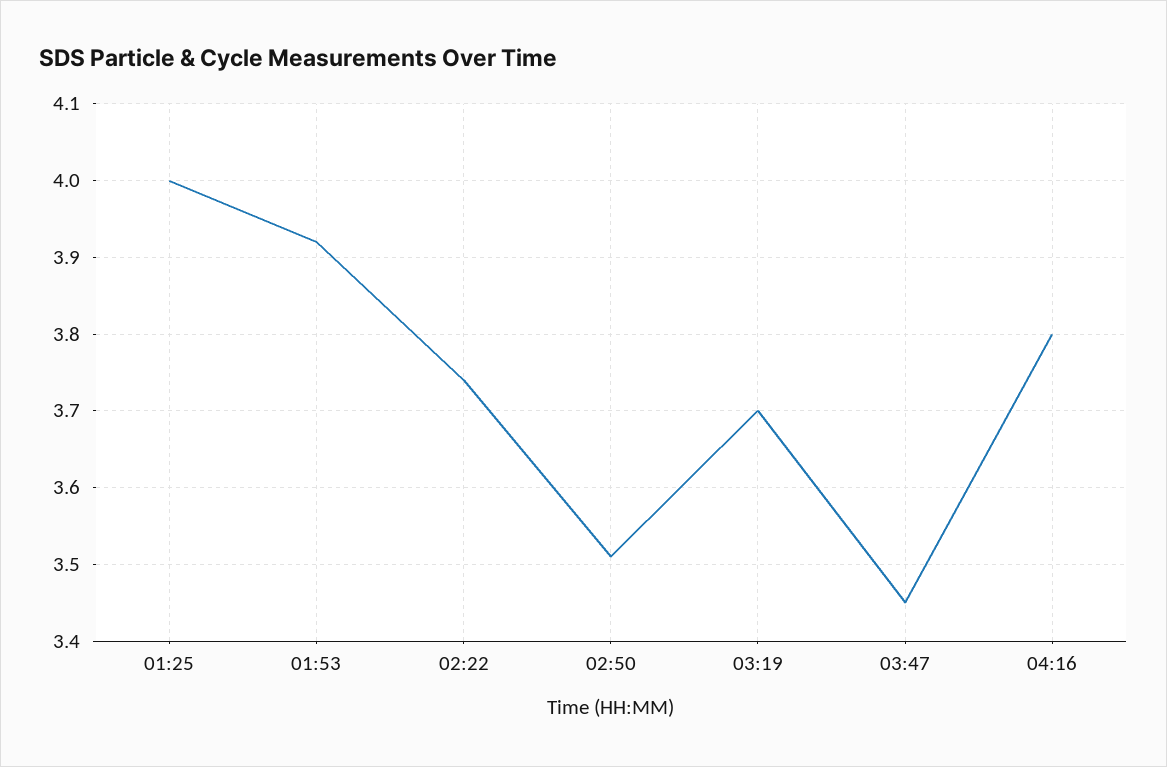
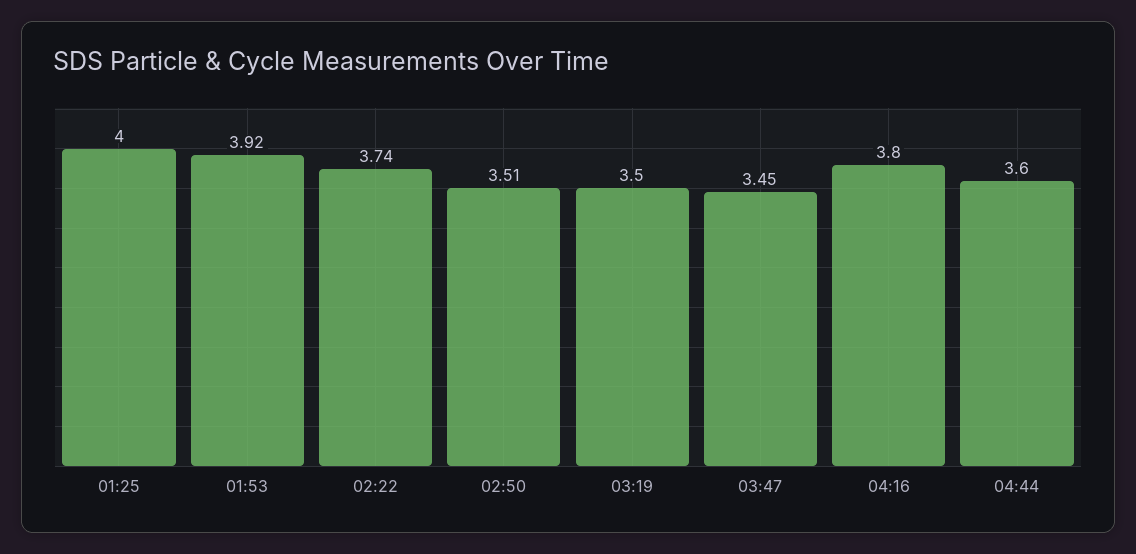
03:19: 3.7 -> 3.5
04:44: none -> 3.6

